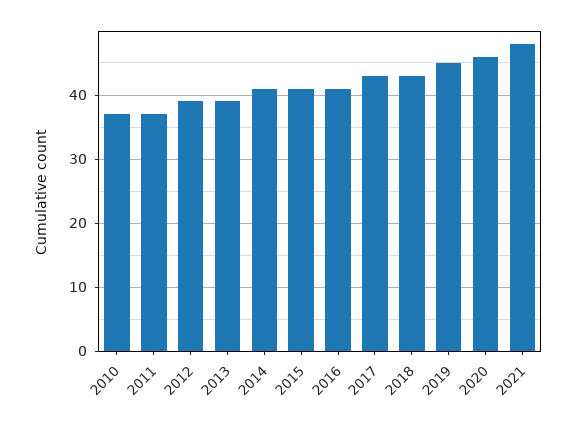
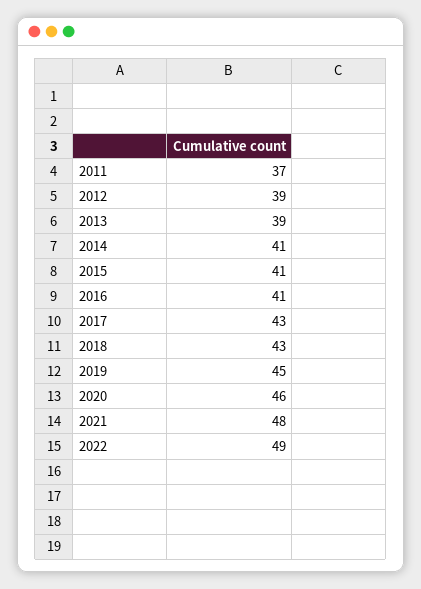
2010: 37 -> none
2022: none -> 49

